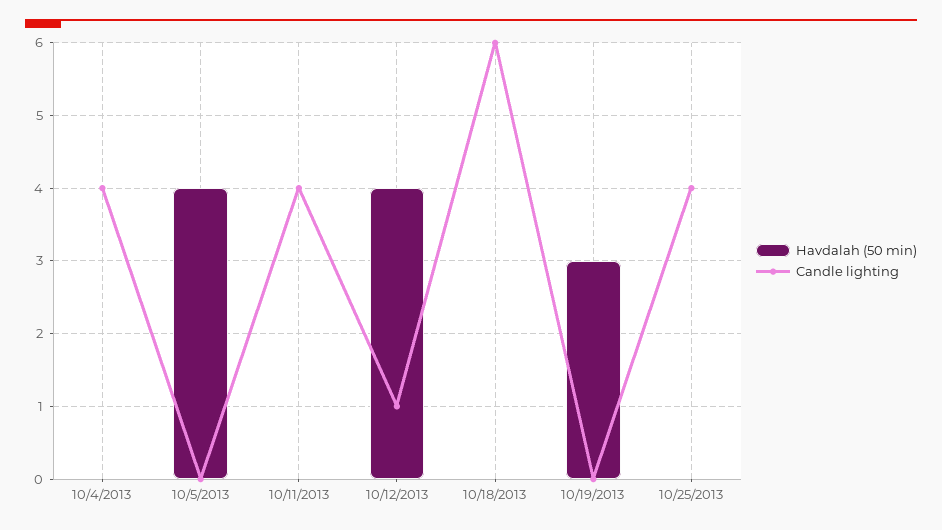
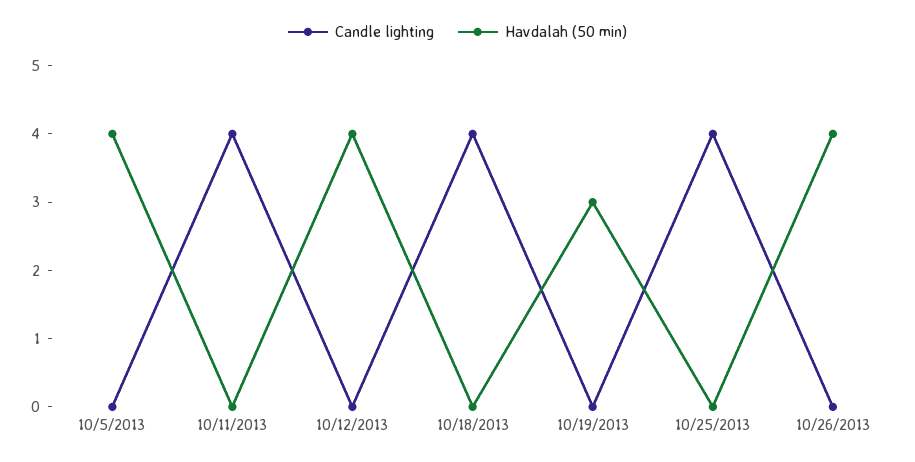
Havdalah (50 min), 10/4/2013: 0 -> none
Candle lighting, 10/4/2013: 4 -> none
Candle lighting, 10/12/2013: 1 -> 0
Candle lighting, 10/18/2013: 6 -> 4
Candle lighting, 10/26/2013: none -> 0
Havdalah (50 min), 10/26/2013: none -> 4

